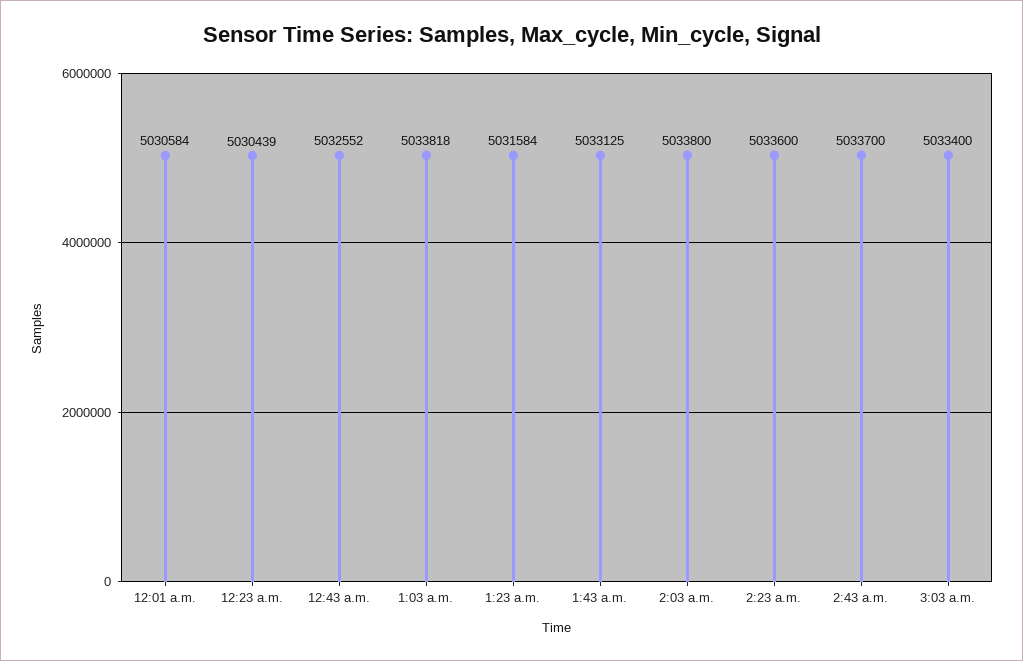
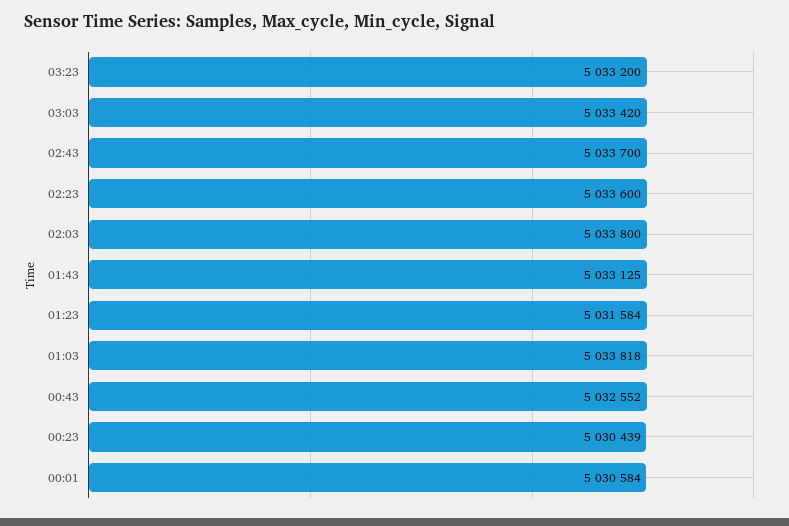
3:03 a.m.: 5033400 -> 5033420
03:23: none -> 5033200

